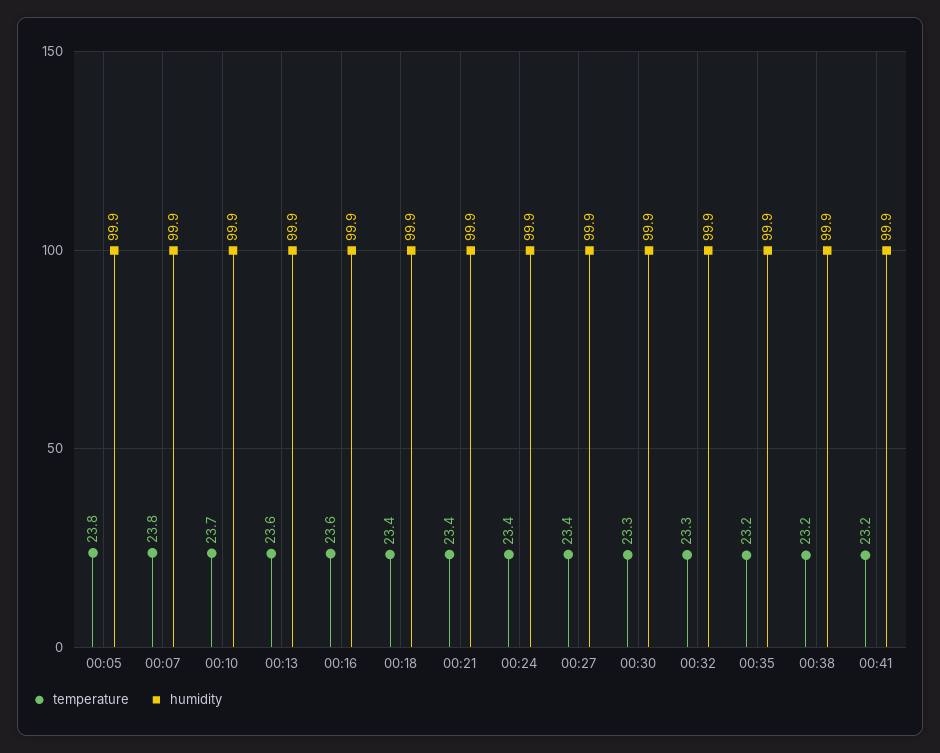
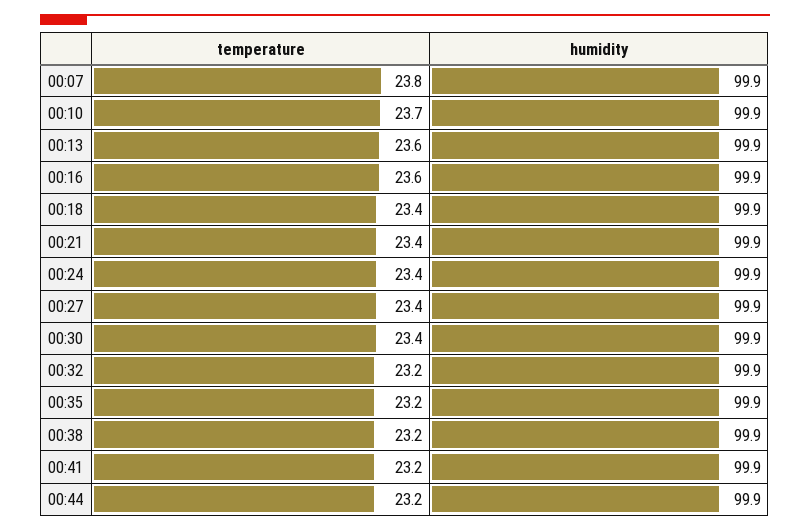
temperature, 00:05: 23.8 -> none
humidity, 00:05: 99.9 -> none
temperature, 00:30: 23.3 -> 23.4
temperature, 00:32: 23.3 -> 23.2
temperature, 00:44: none -> 23.2
humidity, 00:44: none -> 99.9

